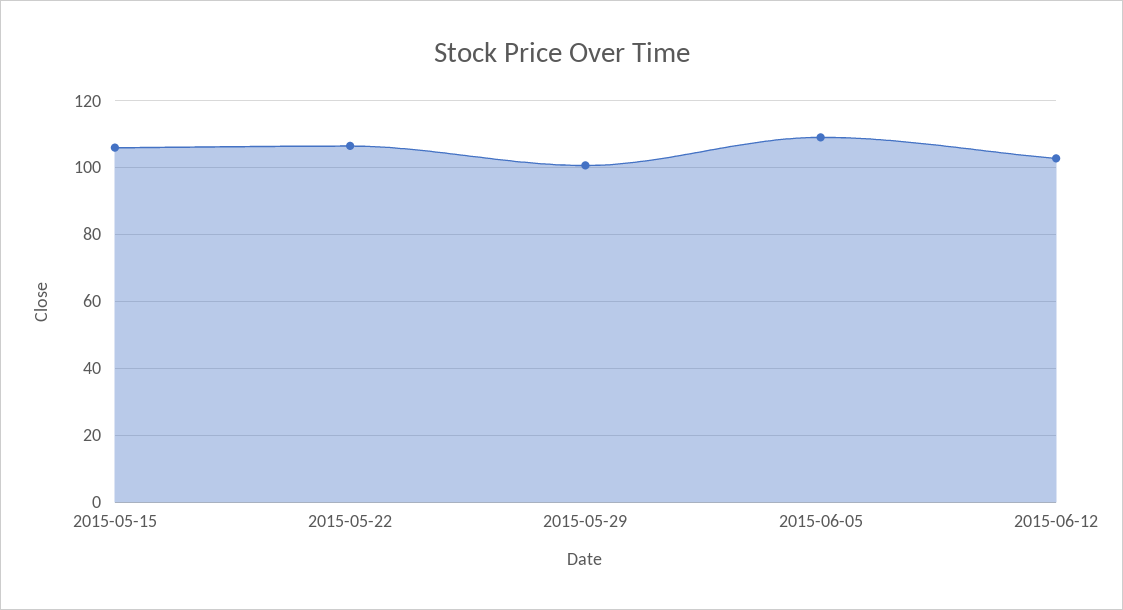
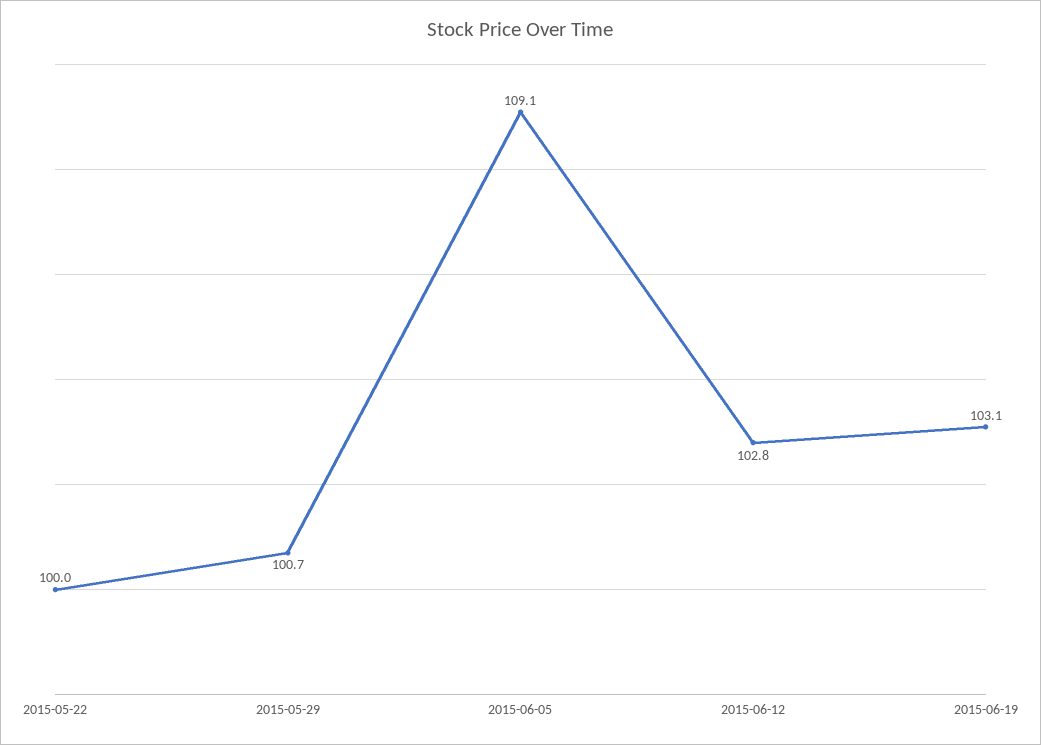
2015-05-15: 106 -> none
2015-05-22: 106 -> 100
2015-06-19: none -> 103.1

